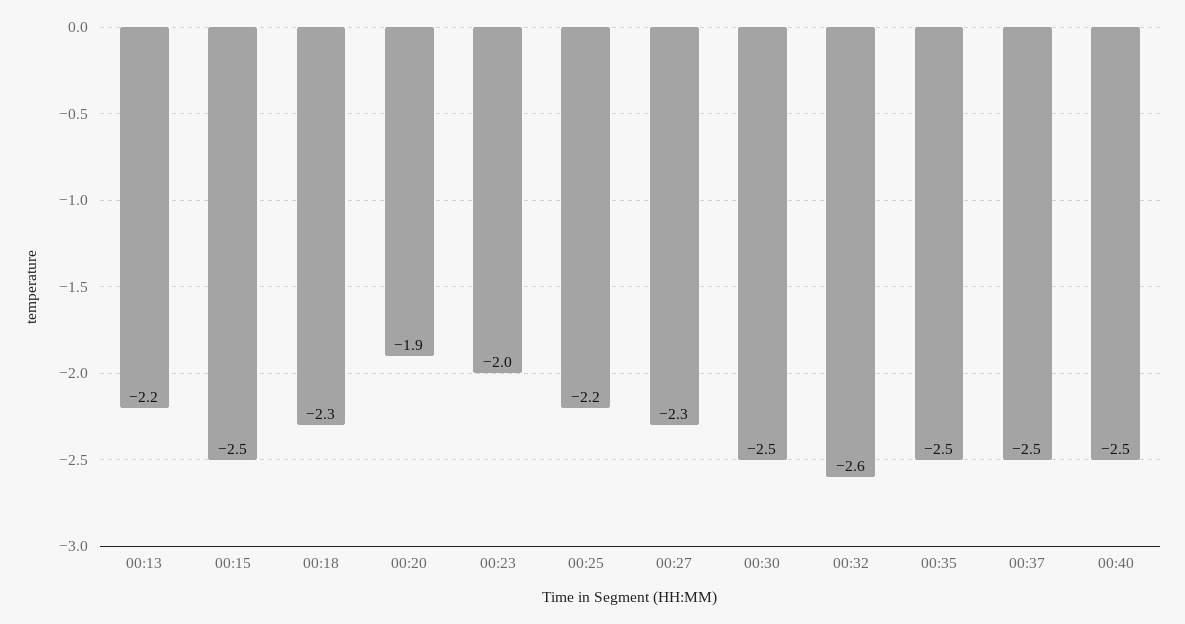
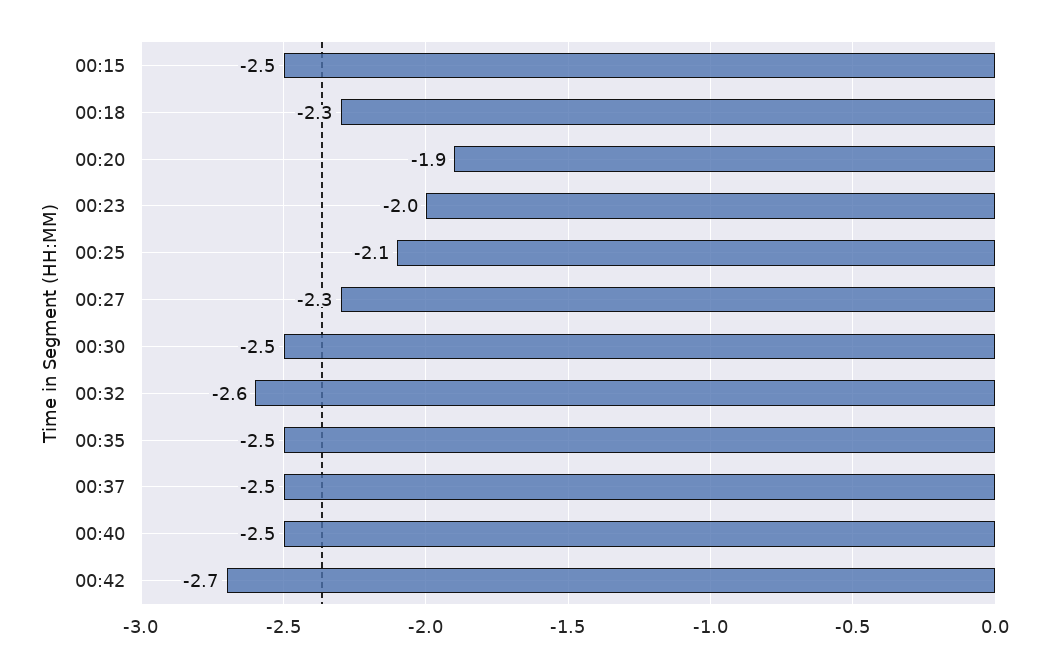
00:13: -2.2 -> none
00:25: -2.2 -> -2.1
00:42: none -> -2.7

